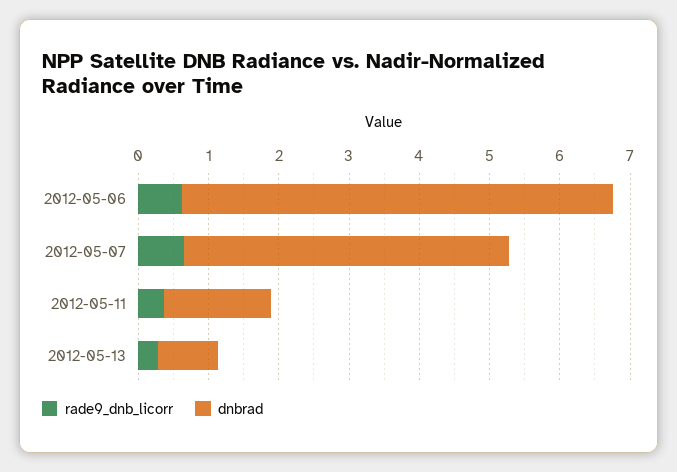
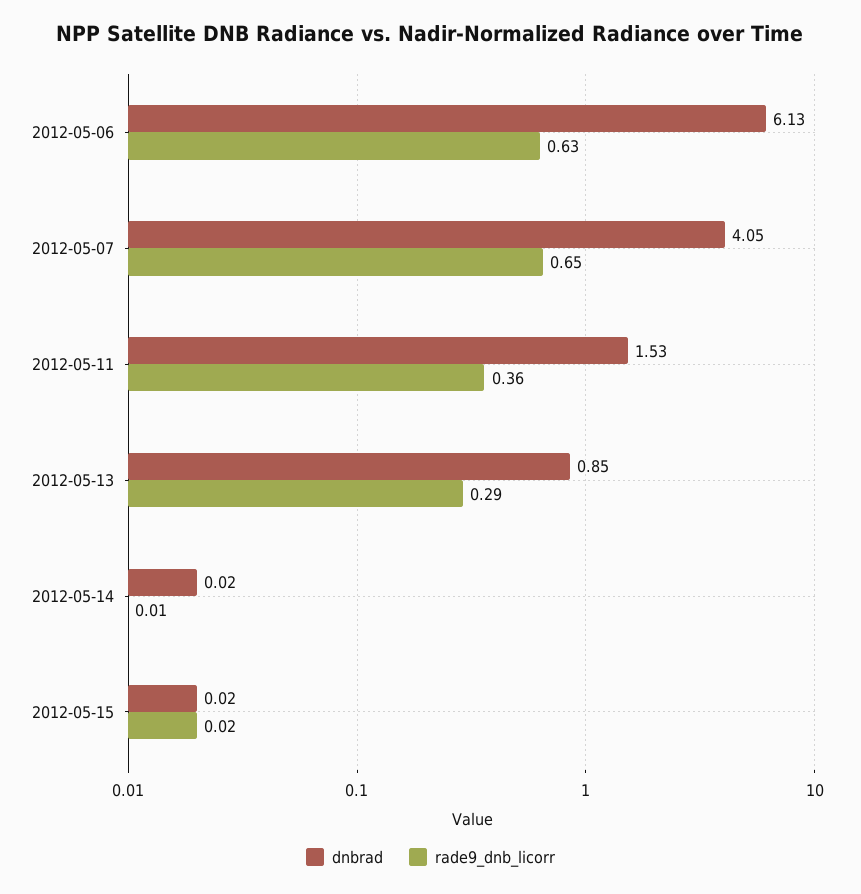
dnbrad, 2012-05-07: 4.6 -> 4.05
dnbrad, 2012-05-14: none -> 0.02
rade9_dnb_licorr, 2012-05-14: none -> 0.01
dnbrad, 2012-05-15: none -> 0.02
rade9_dnb_licorr, 2012-05-15: none -> 0.02

